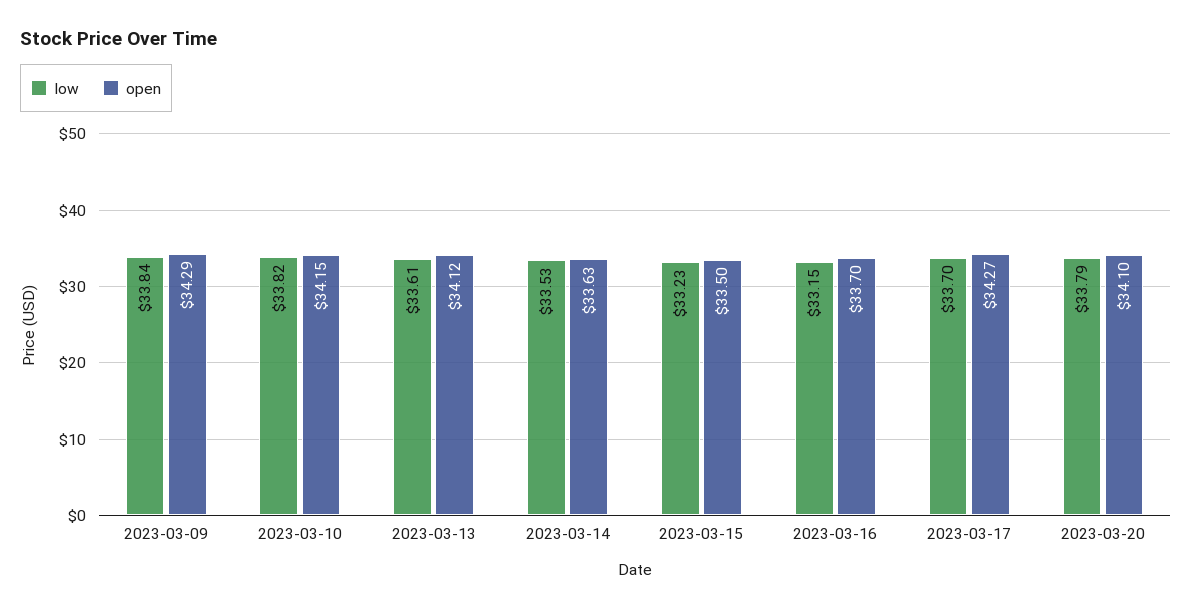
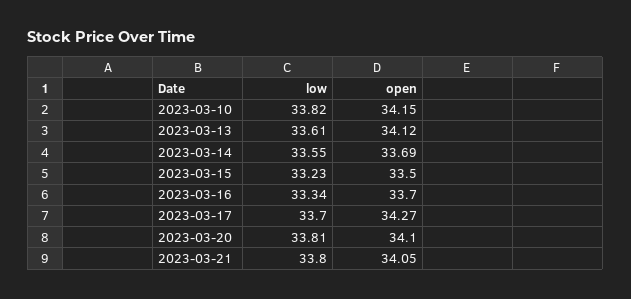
low, 2023-03-09: 33.84 -> none
open, 2023-03-09: 34.29 -> none
low, 2023-03-14: 33.53 -> 33.55
open, 2023-03-14: 33.63 -> 33.69
low, 2023-03-16: 33.15 -> 33.34
low, 2023-03-20: 33.79 -> 33.81
low, 2023-03-21: none -> 33.8
open, 2023-03-21: none -> 34.05

